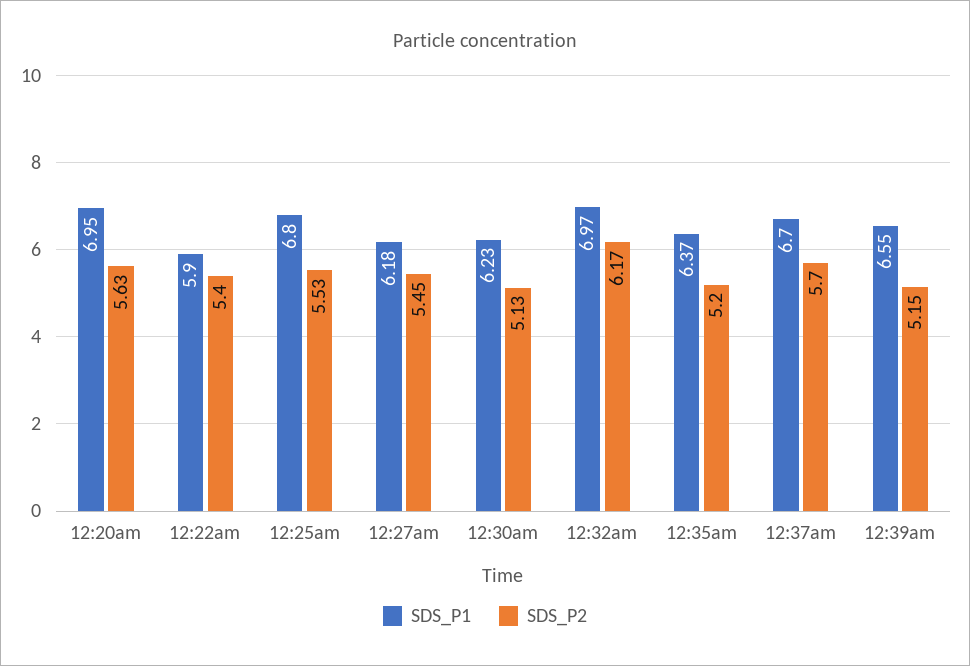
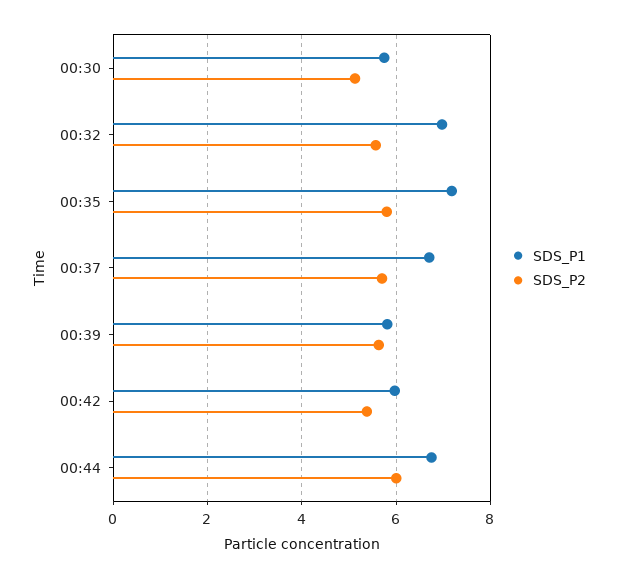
SDS_P1, 12:20am: 6.95 -> none
SDS_P2, 12:20am: 5.63 -> none
SDS_P1, 12:22am: 5.9 -> none
SDS_P2, 12:22am: 5.4 -> none
SDS_P1, 12:25am: 6.8 -> none
SDS_P2, 12:25am: 5.53 -> none
SDS_P1, 12:27am: 6.18 -> none
SDS_P2, 12:27am: 5.45 -> none
SDS_P1, 12:30am: 6.23 -> 5.8
SDS_P2, 12:32am: 6.17 -> 5.6
SDS_P1, 12:35am: 6.37 -> 7.2
SDS_P2, 12:35am: 5.2 -> 5.8
SDS_P1, 12:39am: 6.55 -> 5.8
SDS_P2, 12:39am: 5.15 -> 5.6
SDS_P1, 00:42: none -> 6
SDS_P2, 00:42: none -> 5.4
SDS_P1, 00:44: none -> 6.8
SDS_P2, 00:44: none -> 6

